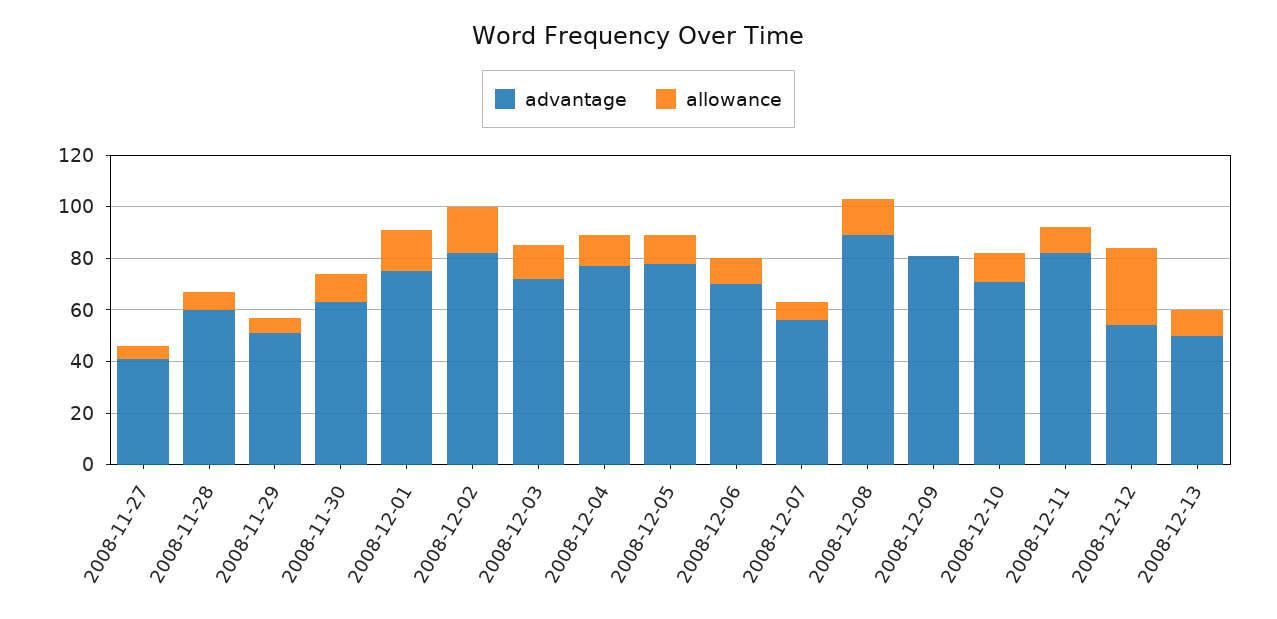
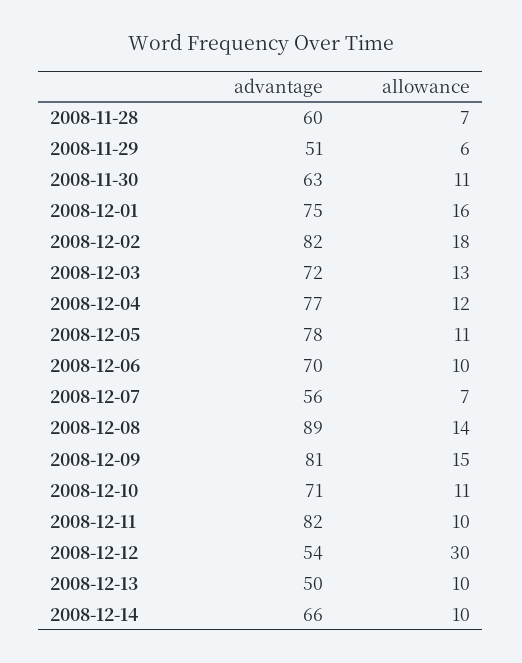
advantage, 2008-11-27: 40 -> none
allowance, 2008-11-27: 5 -> none
allowance, 2008-12-09: 0 -> 15
advantage, 2008-12-14: none -> 66
allowance, 2008-12-14: none -> 10

